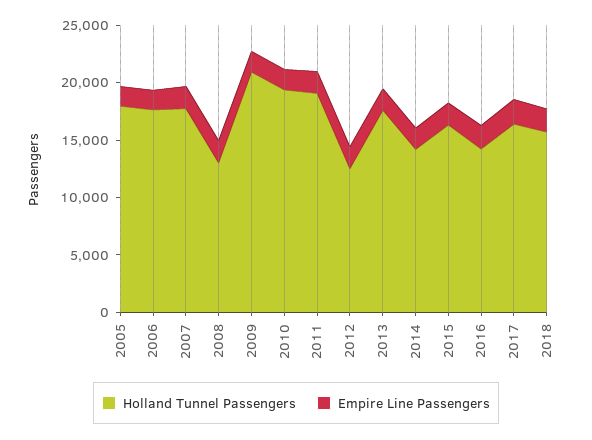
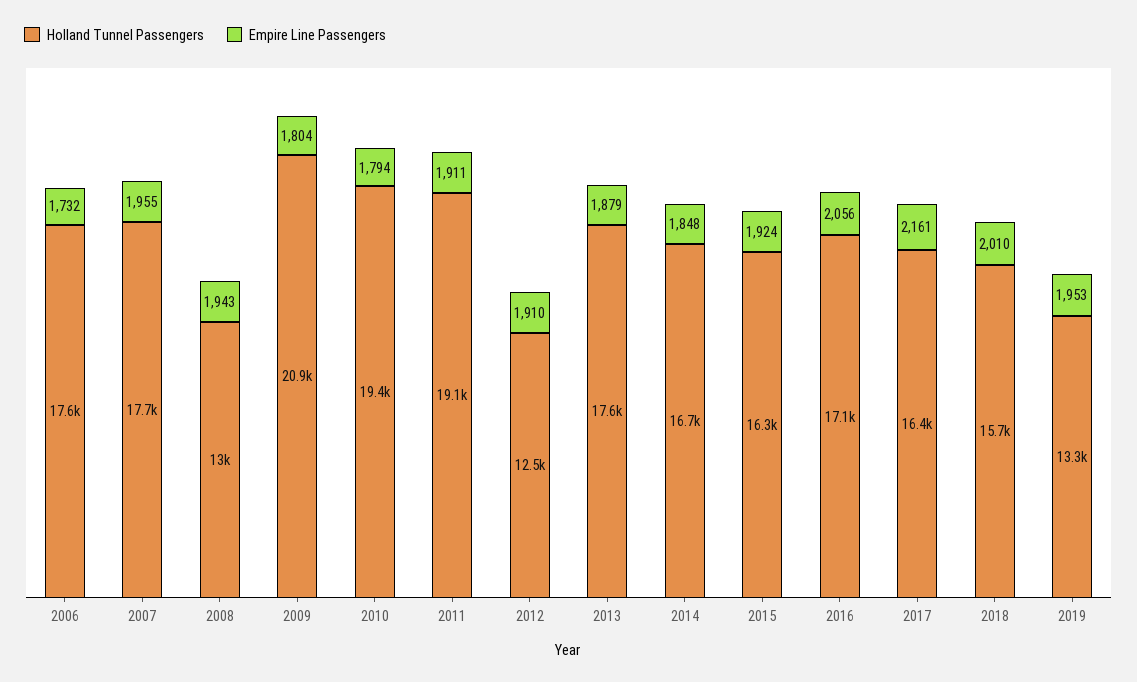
Holland Tunnel Passengers, 2005: 18000 -> none
Empire Line Passengers, 2005: 2000 -> none
Holland Tunnel Passengers, 2014: 14000 -> 16700
Holland Tunnel Passengers, 2016: 14000 -> 17100
Holland Tunnel Passengers, 2019: none -> 13300
Empire Line Passengers, 2019: none -> 1953

